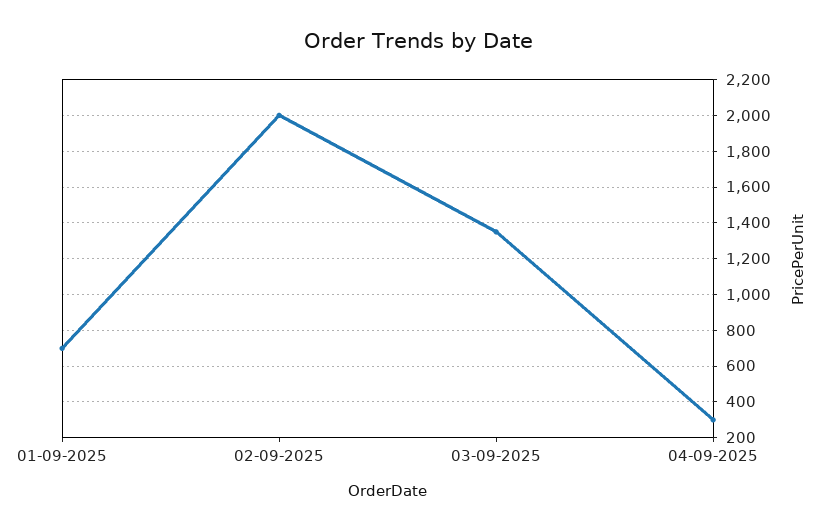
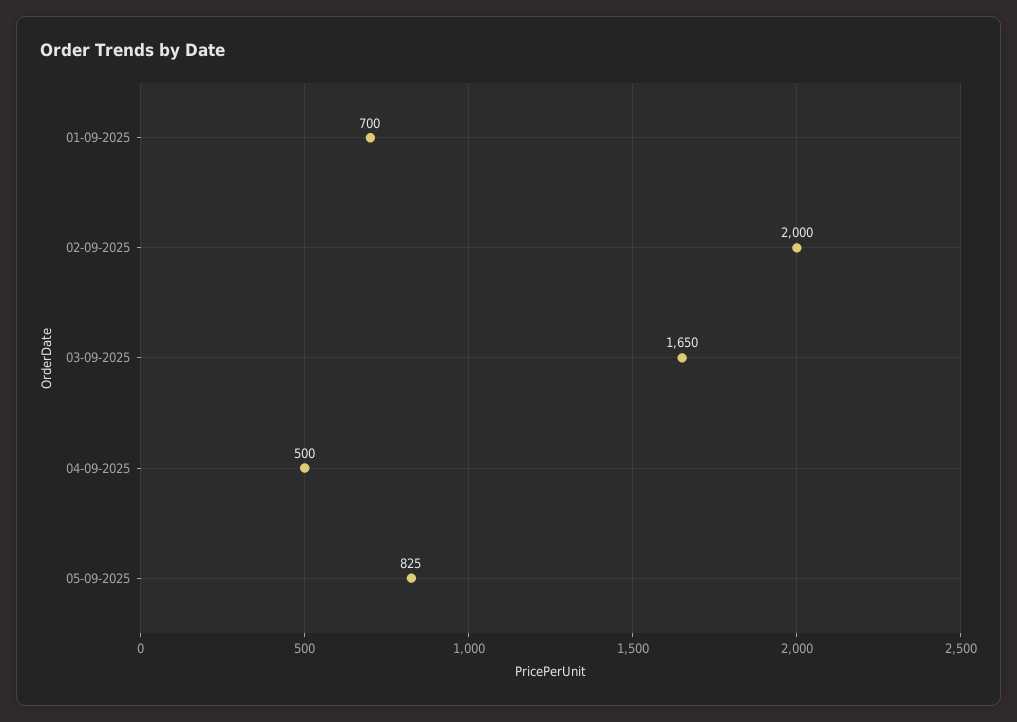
03-09-2025: 1350 -> 1650
04-09-2025: 300 -> 500
05-09-2025: none -> 825

